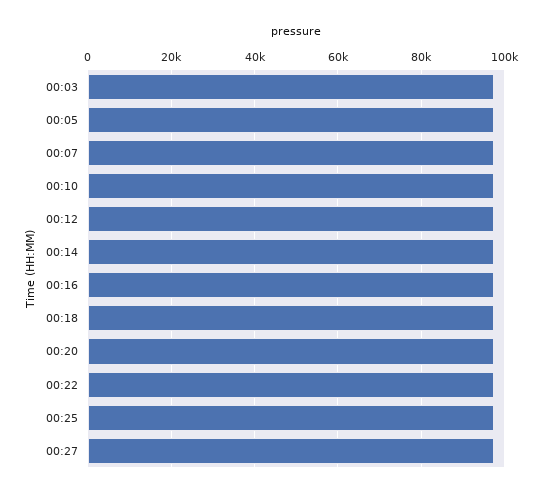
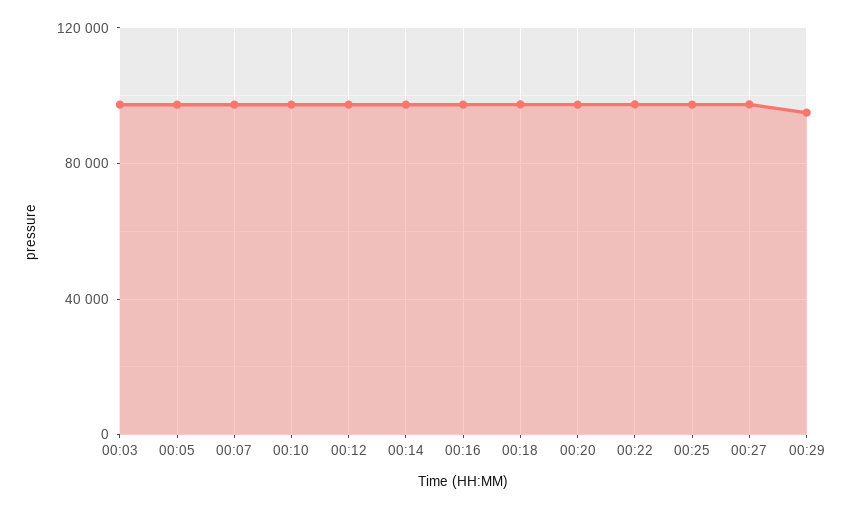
00:29: none -> 95000

